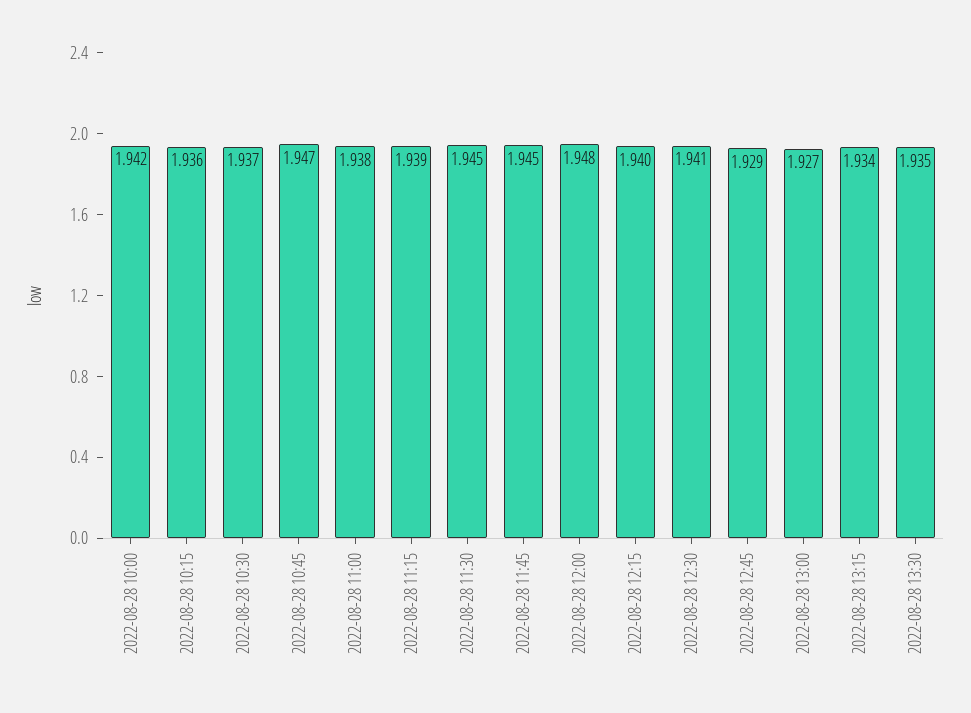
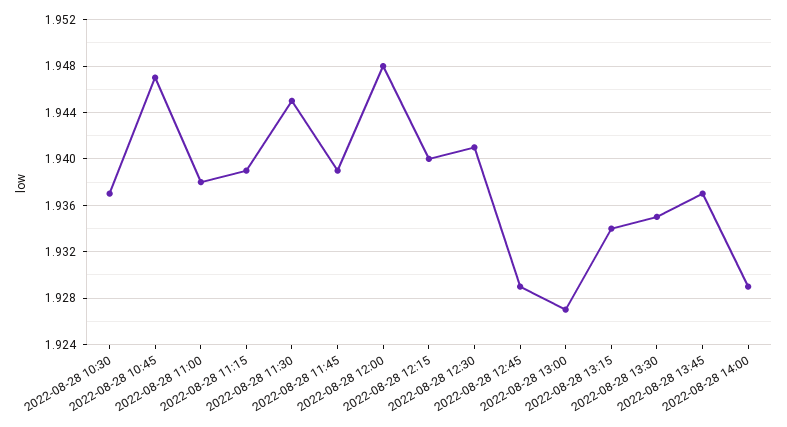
2022-08-28 10:00: 1.942 -> none
2022-08-28 10:15: 1.936 -> none
2022-08-28 11:45: 1.945 -> 1.939
2022-08-28 13:45: none -> 1.937
2022-08-28 14:00: none -> 1.929

